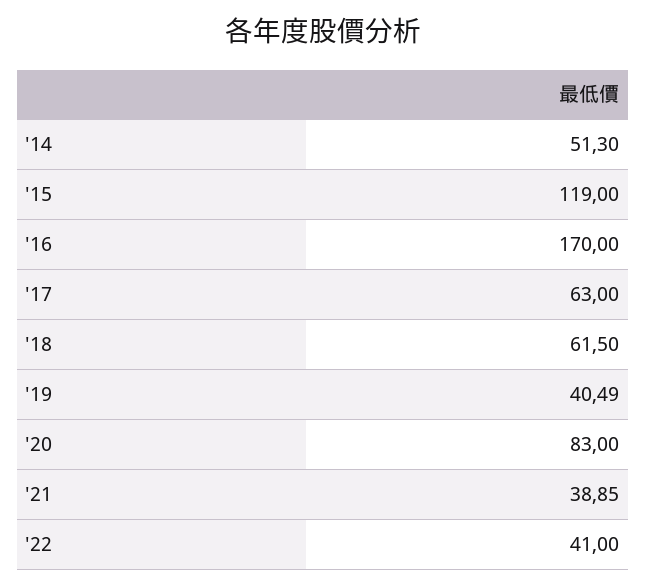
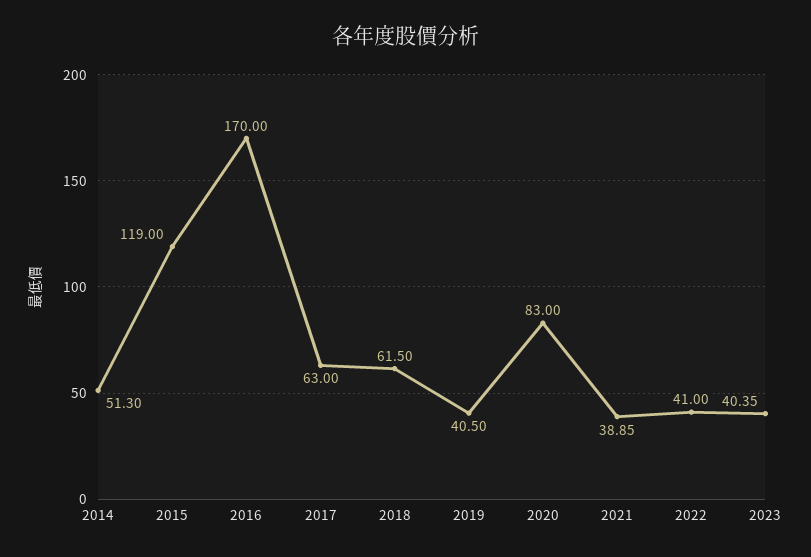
'19: 40.49 -> 40.5
2023: none -> 40.35

